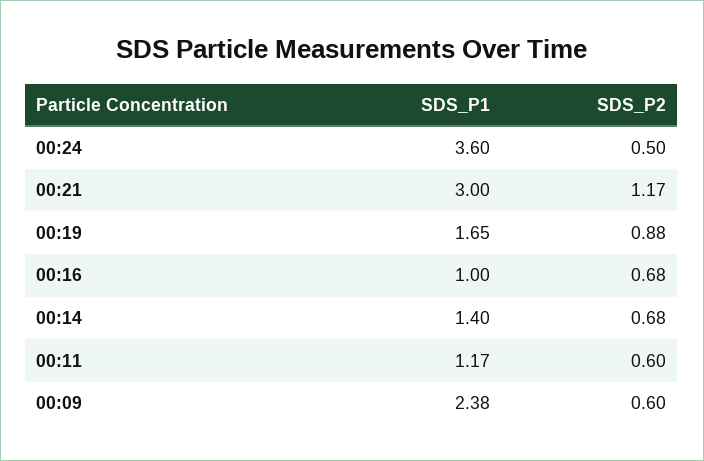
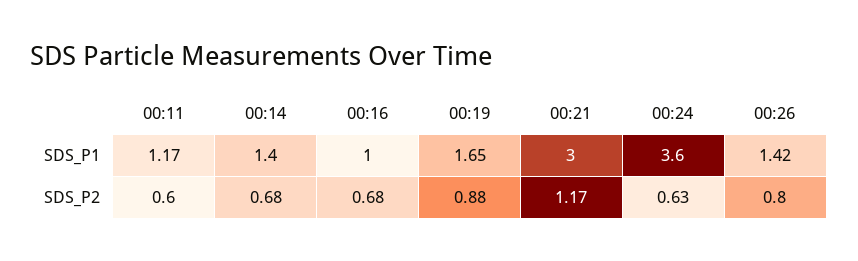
SDS_P2, 00:24: 0.5 -> 0.63
SDS_P1, 00:09: 2.38 -> none
SDS_P2, 00:09: 0.6 -> none
SDS_P1, 00:26: none -> 1.42
SDS_P2, 00:26: none -> 0.8

